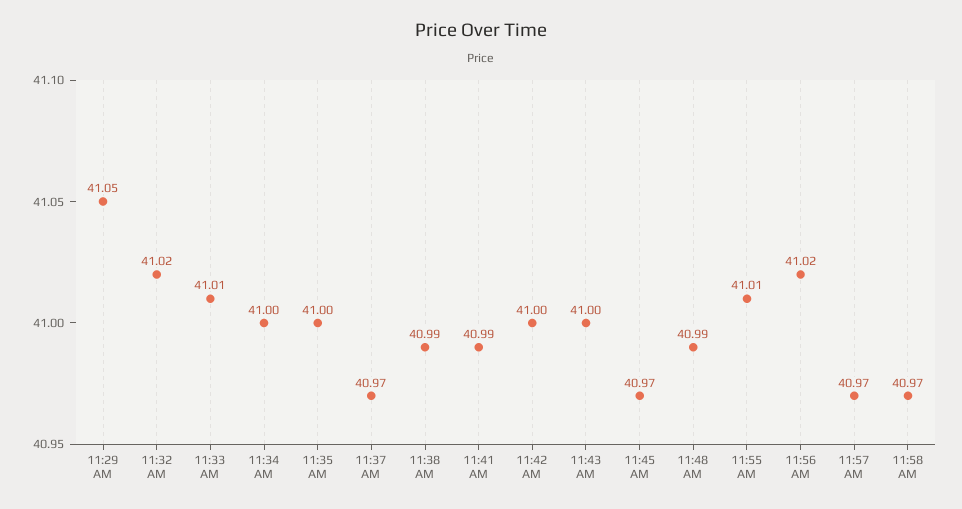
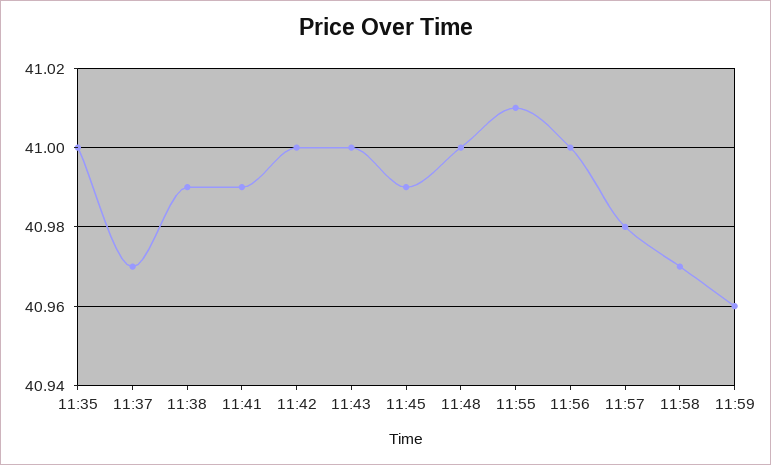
11:29 AM: 41.05 -> none
11:32 AM: 41.02 -> none
11:33 AM: 41.01 -> none
11:34 AM: 41 -> none
11:45 AM: 40.97 -> 40.99
11:48 AM: 40.99 -> 41
11:56 AM: 41.02 -> 41
11:57 AM: 40.97 -> 40.98
11:59: none -> 40.96

